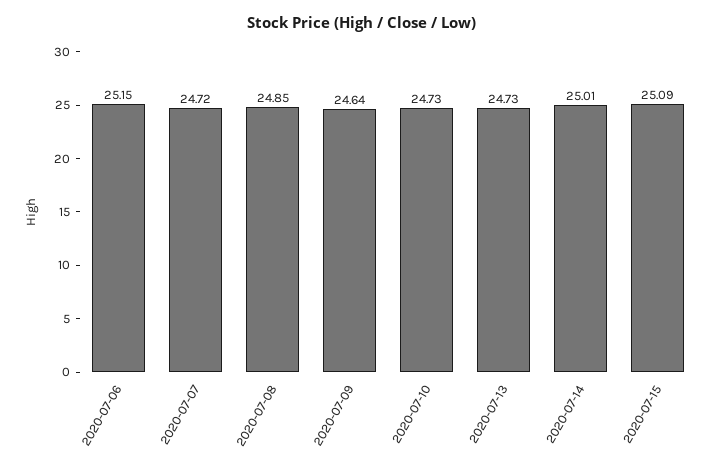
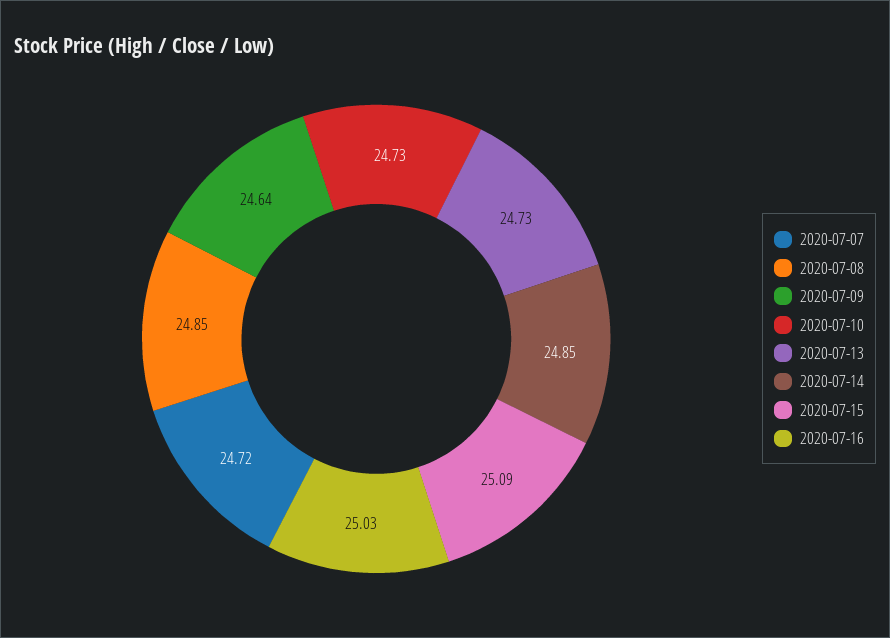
2020-07-06: 25.15 -> none
2020-07-14: 25.01 -> 24.85
2020-07-16: none -> 25.03

